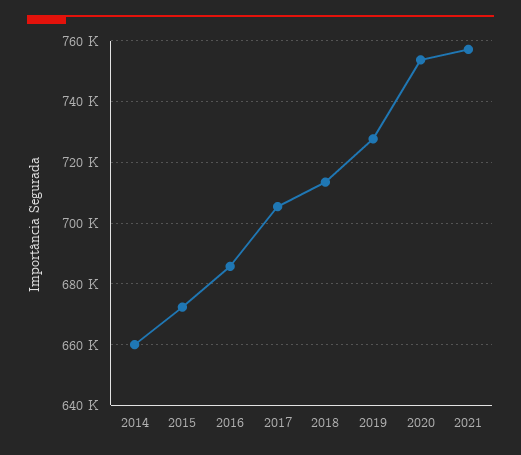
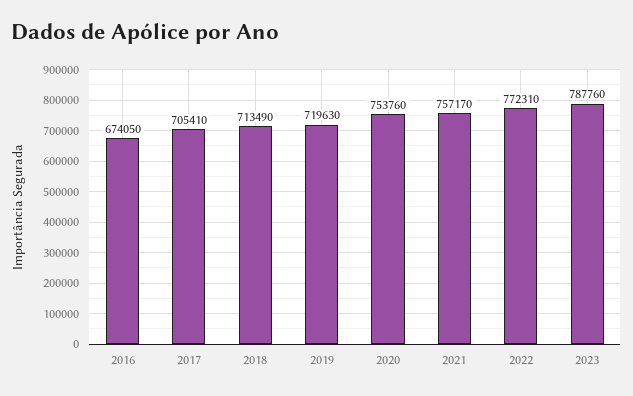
2014: 660000 -> none
2015: 672000 -> none
2016: 686000 -> 674050
2019: 728000 -> 719630
2022: none -> 772310
2023: none -> 787760

